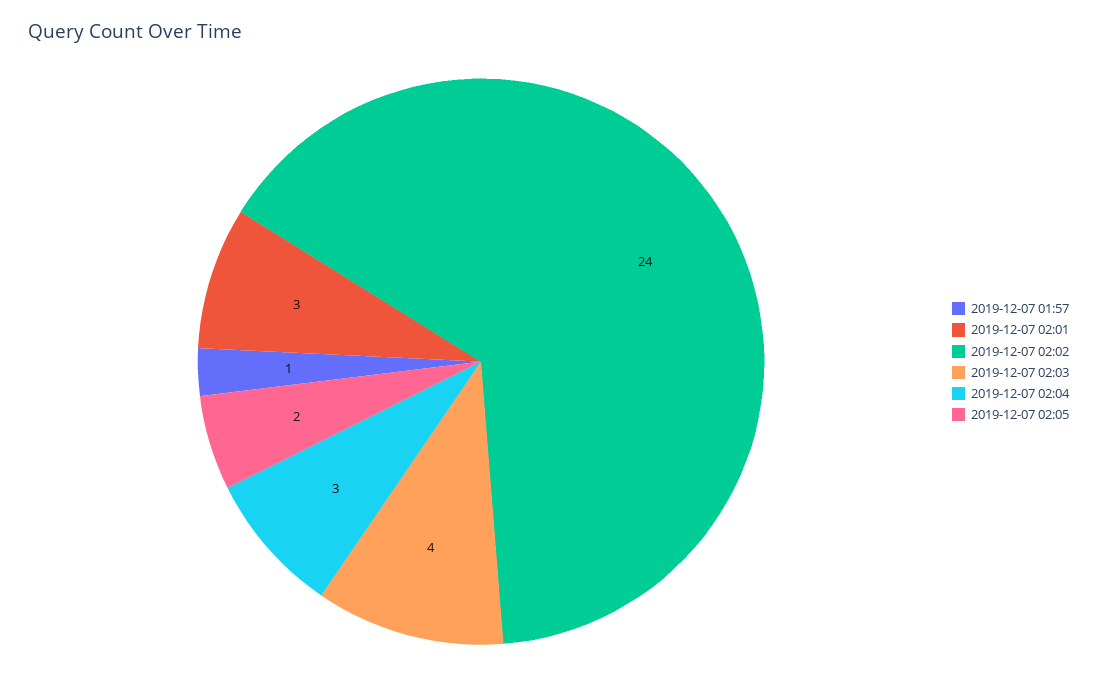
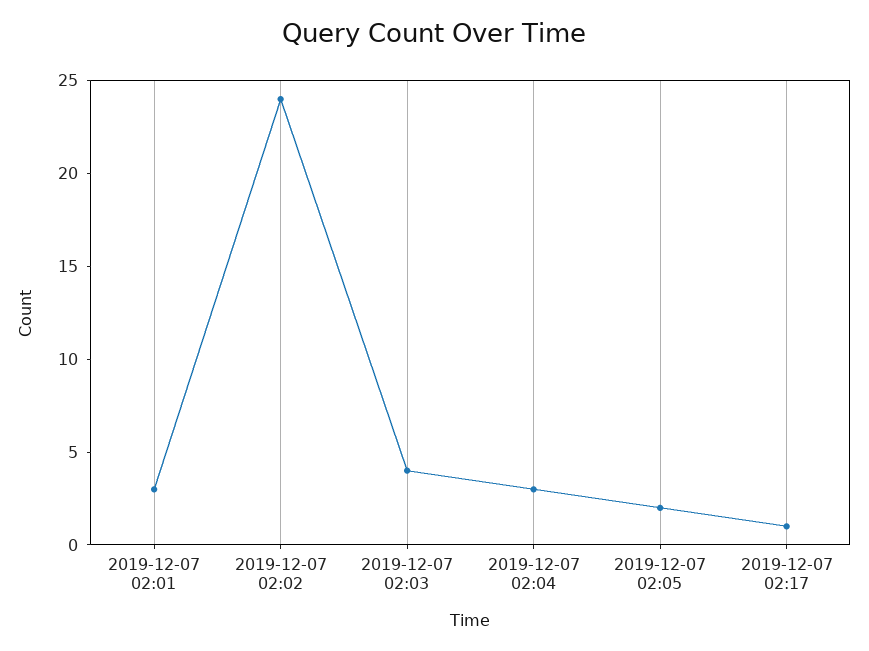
2019-12-07 01:57: 1 -> none
2019-12-07 02:17: none -> 1

